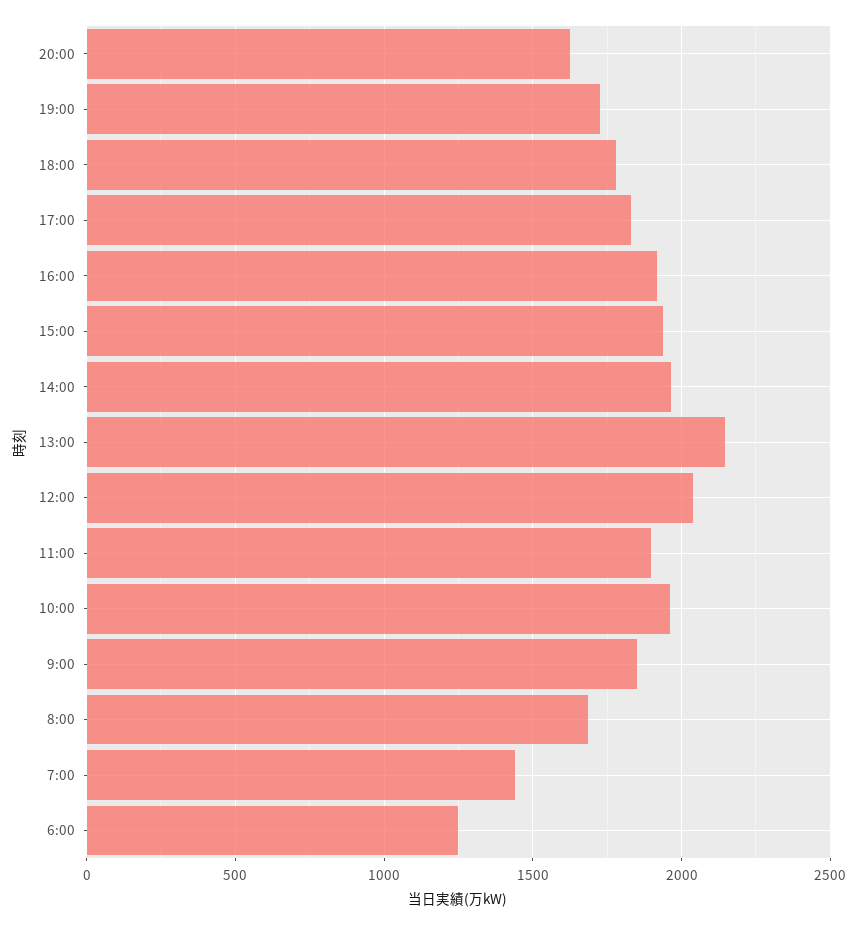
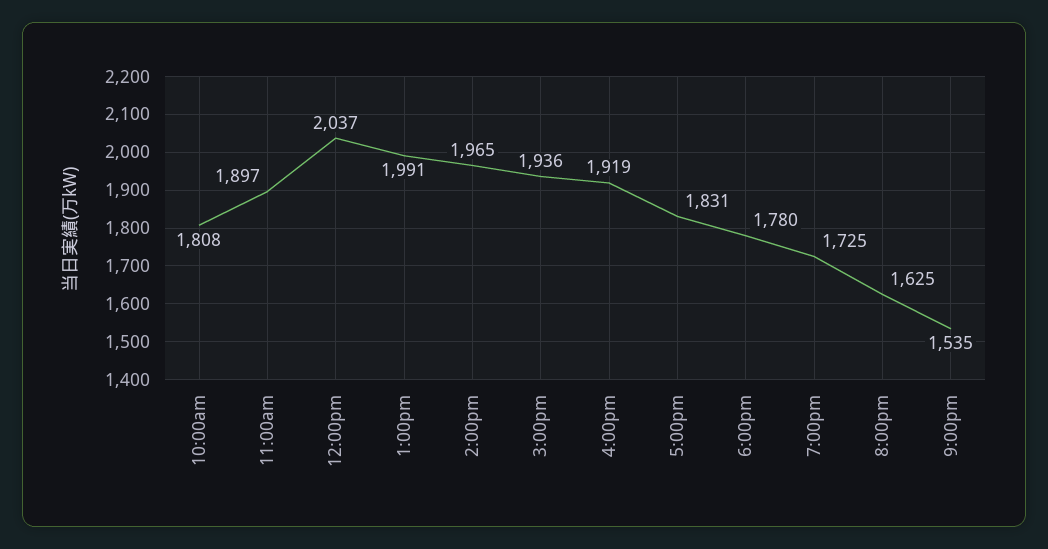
13:00: 2150 -> 1991
10:00: 1950 -> 1808
9:00: 1850 -> none
8:00: 1700 -> none
7:00: 1450 -> none
6:00: 1250 -> none
9:00pm: none -> 1535

